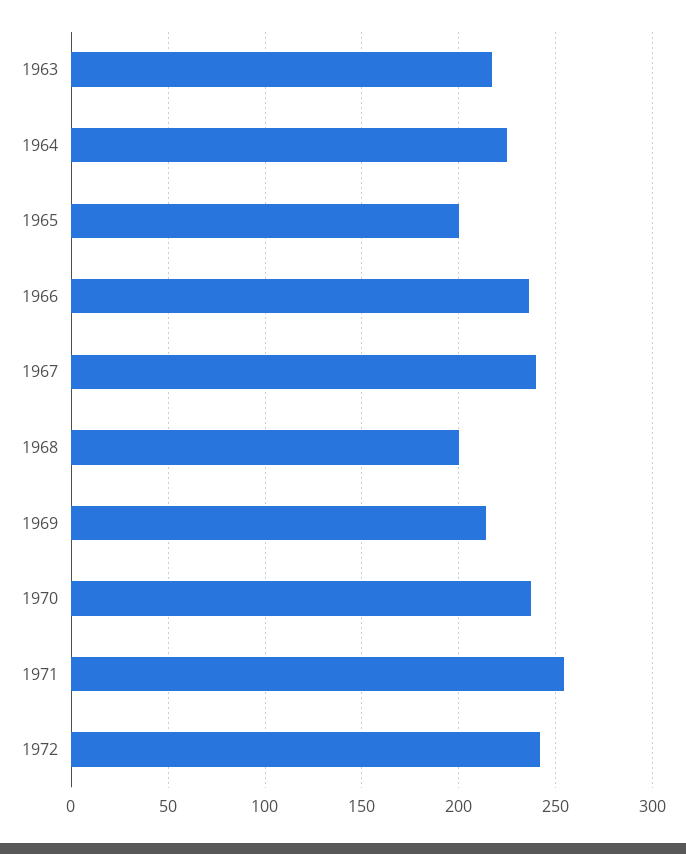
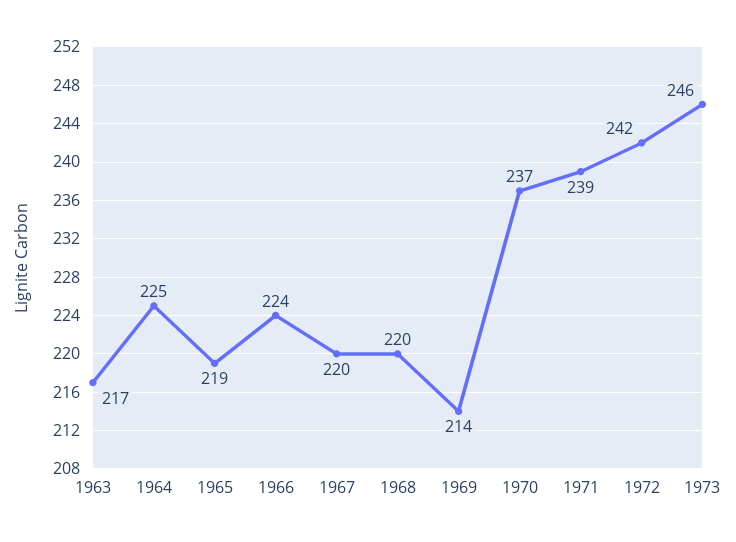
1965: 200 -> 219
1966: 235 -> 224
1967: 240 -> 220
1968: 200 -> 220
1971: 255 -> 239
1973: none -> 246

